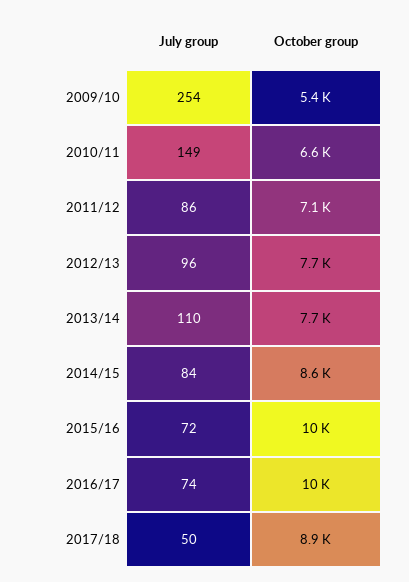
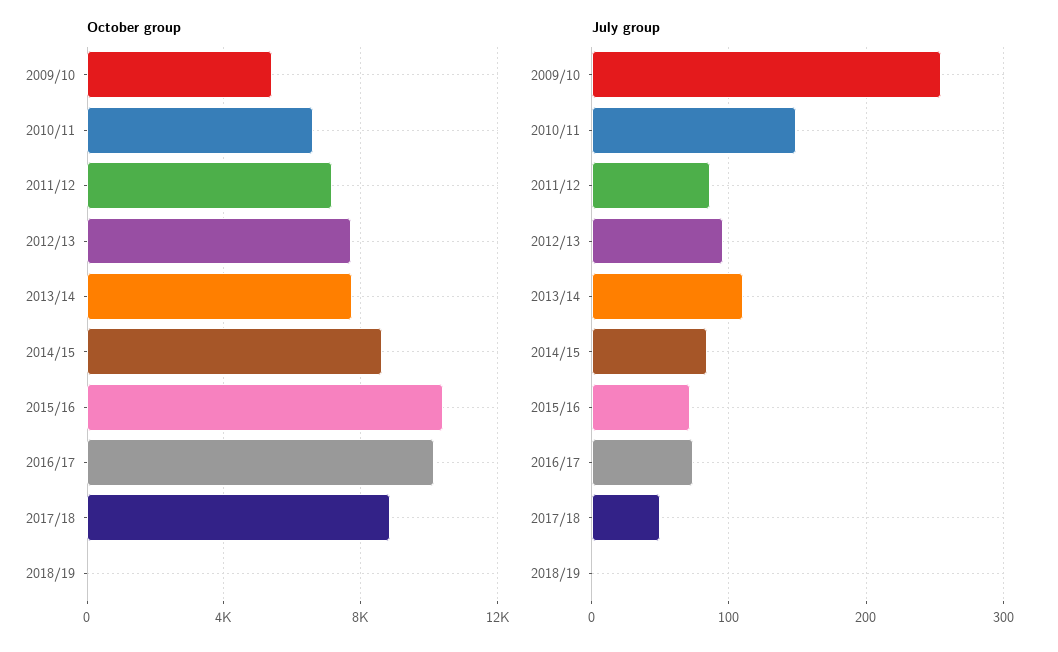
October group, 2018/19: none -> 0
July group, 2018/19: none -> 0

